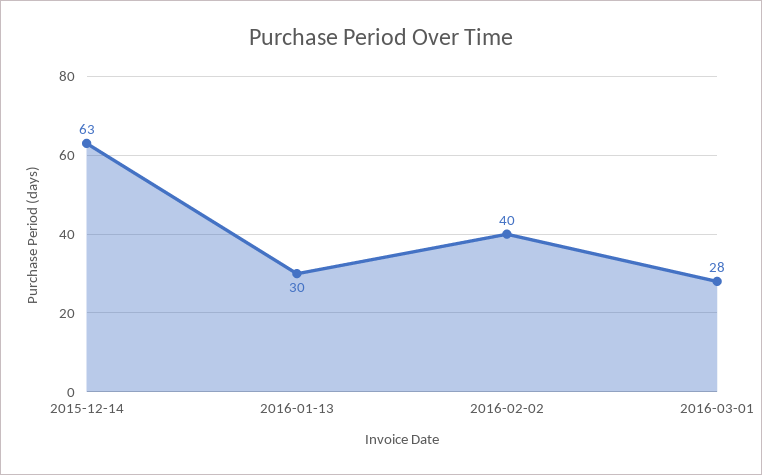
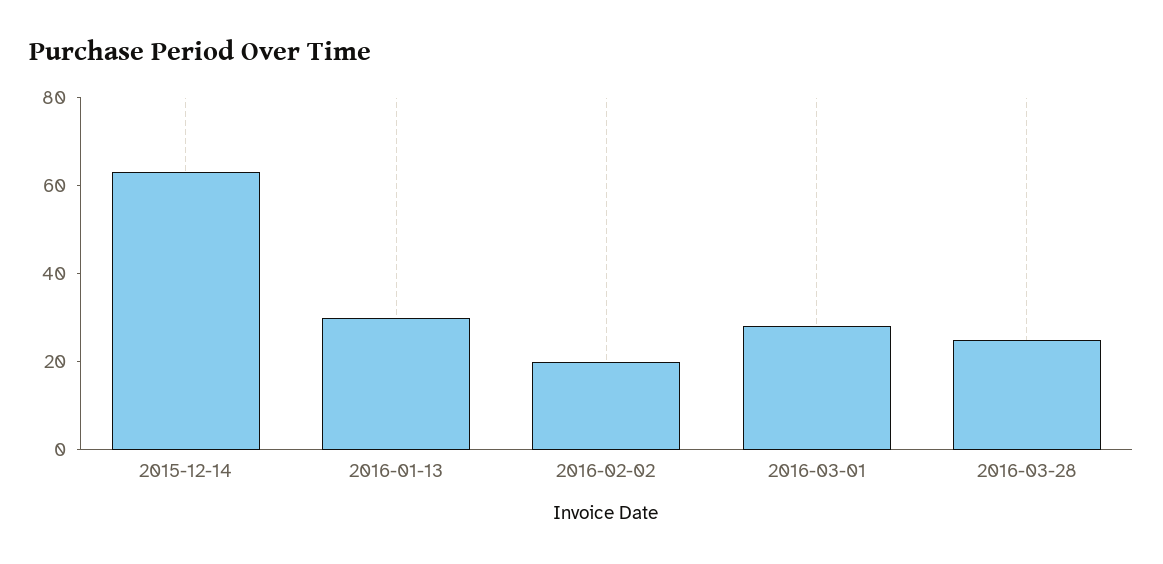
2016-02-02: 40 -> 20
2016-03-28: none -> 25

